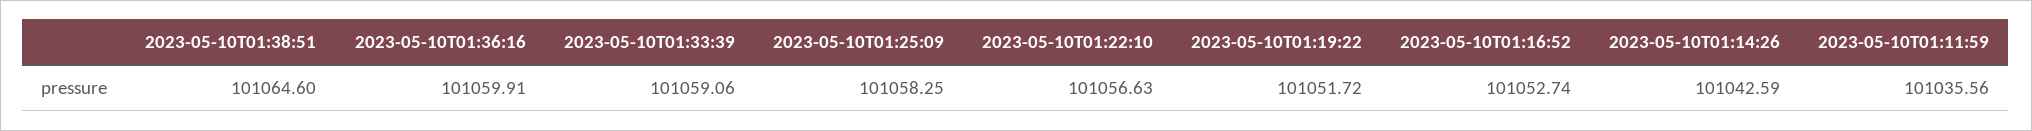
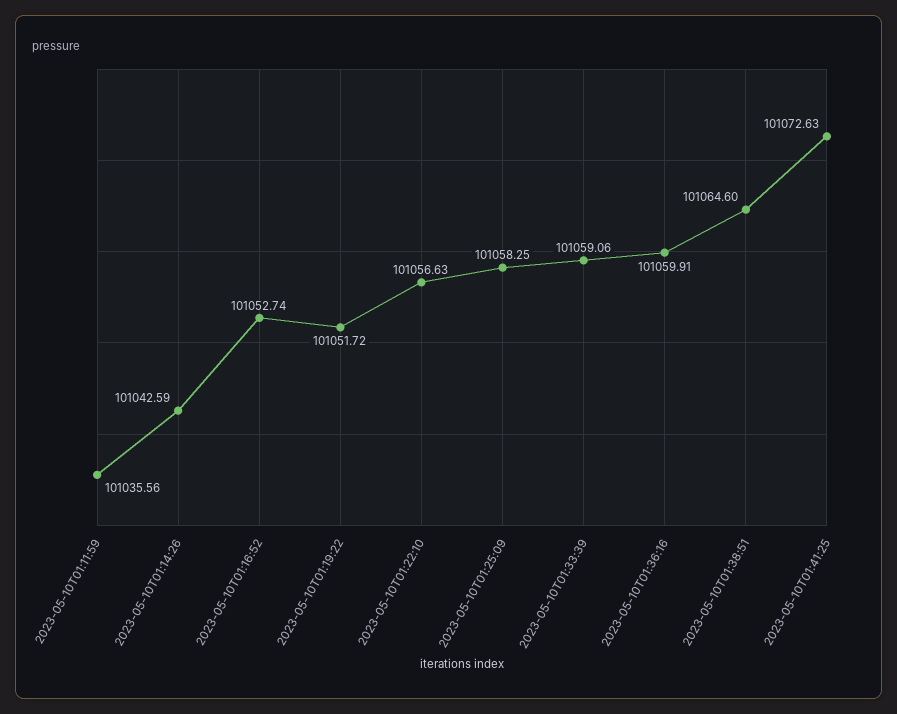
2023-05-10T01:41:25: none -> 101072.63

